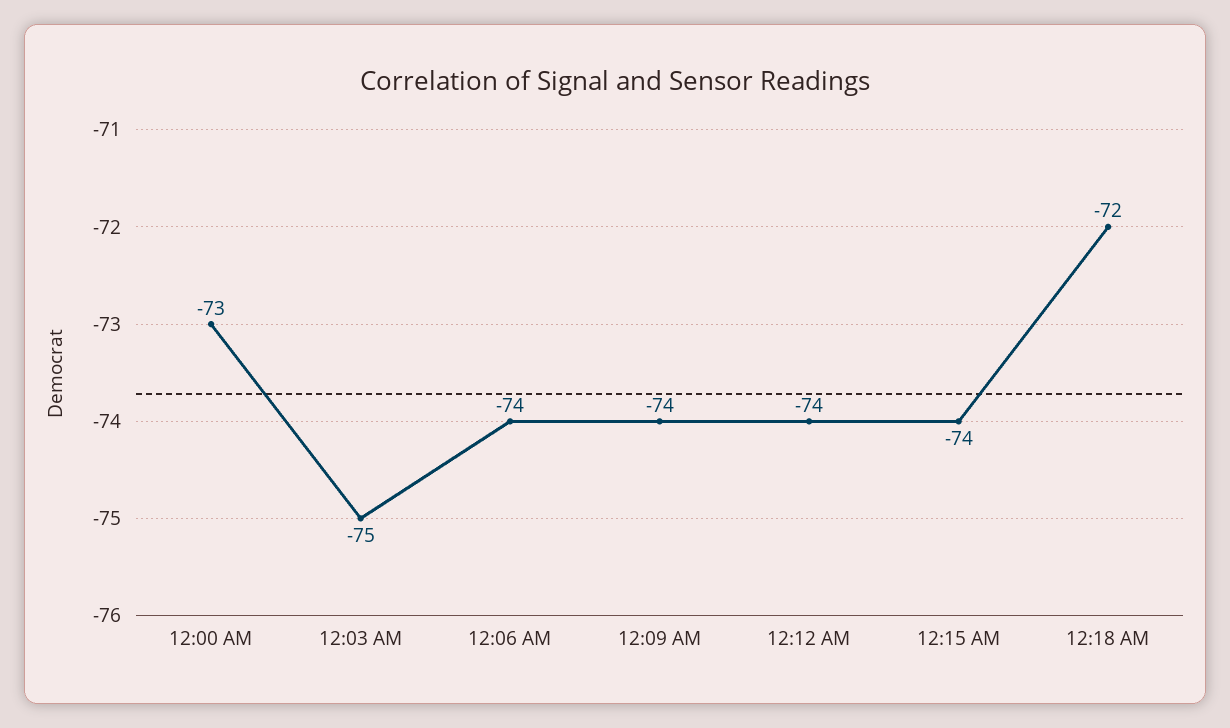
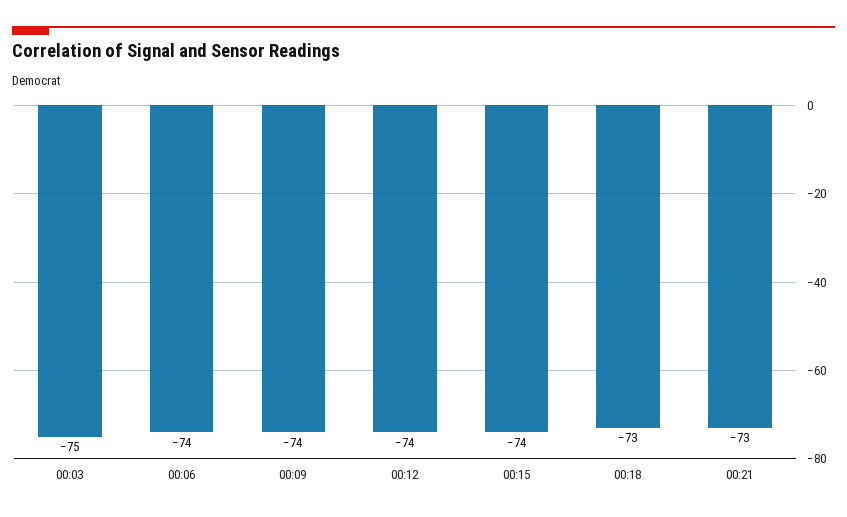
12:00 AM: -73 -> none
12:18 AM: -72 -> -73
00:21: none -> -73

